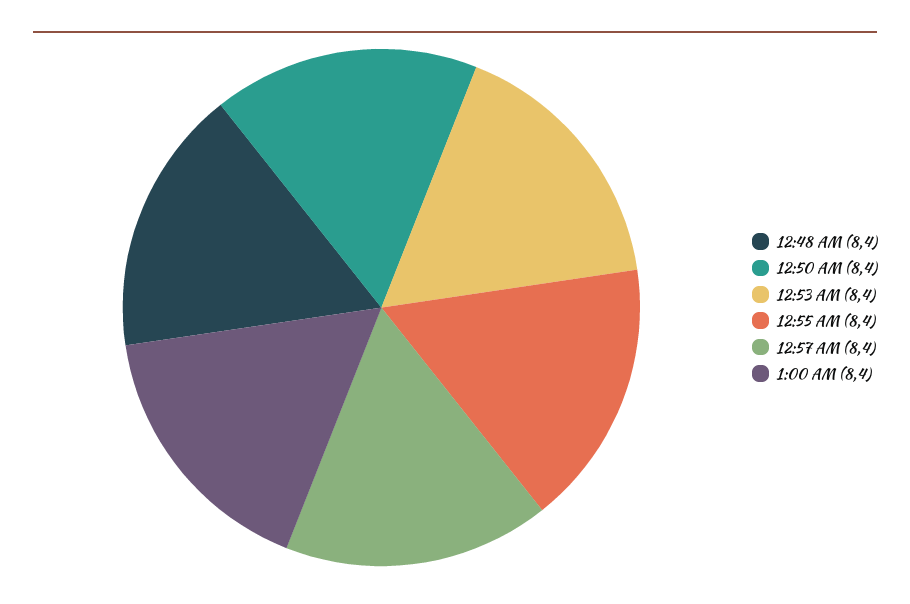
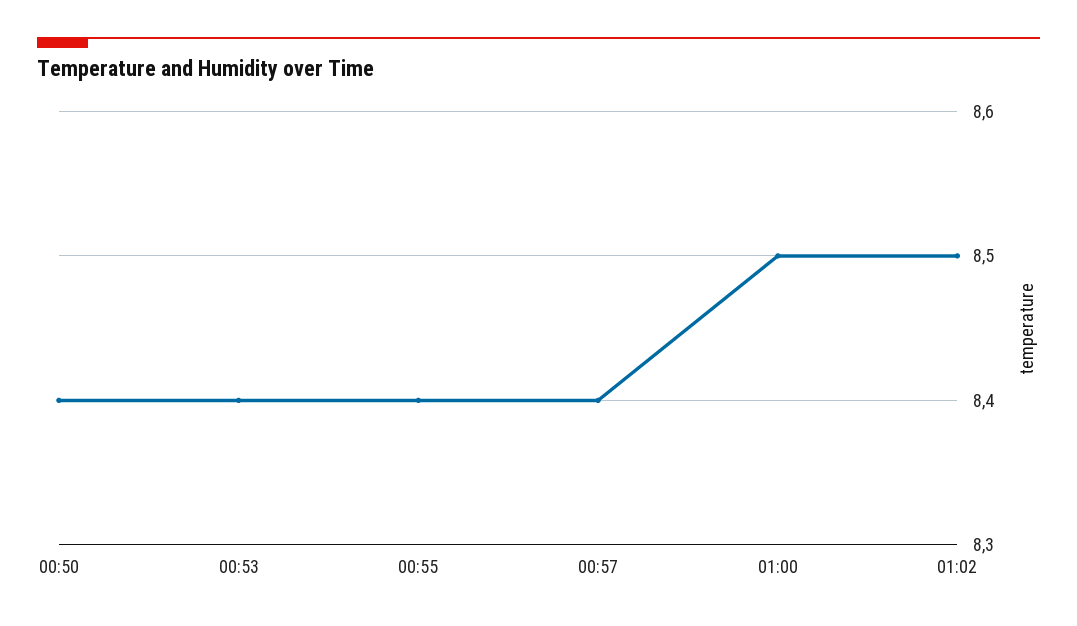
12:48 AM: 8.4 -> none
1:00 AM: 8.4 -> 8.5
01:02: none -> 8.5

